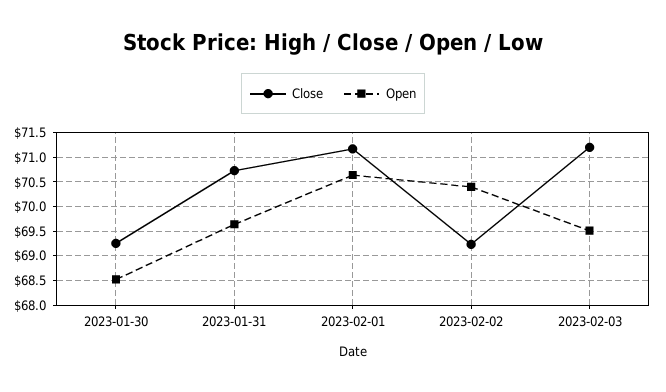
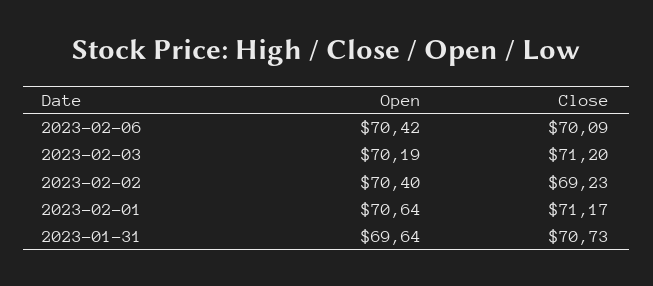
Close, 2023-01-30: 69.25 -> none
Open, 2023-01-30: 68.5 -> none
Open, 2023-02-03: 69.5 -> 70.19
Open, 2023-02-06: none -> 70.42
Close, 2023-02-06: none -> 70.09

